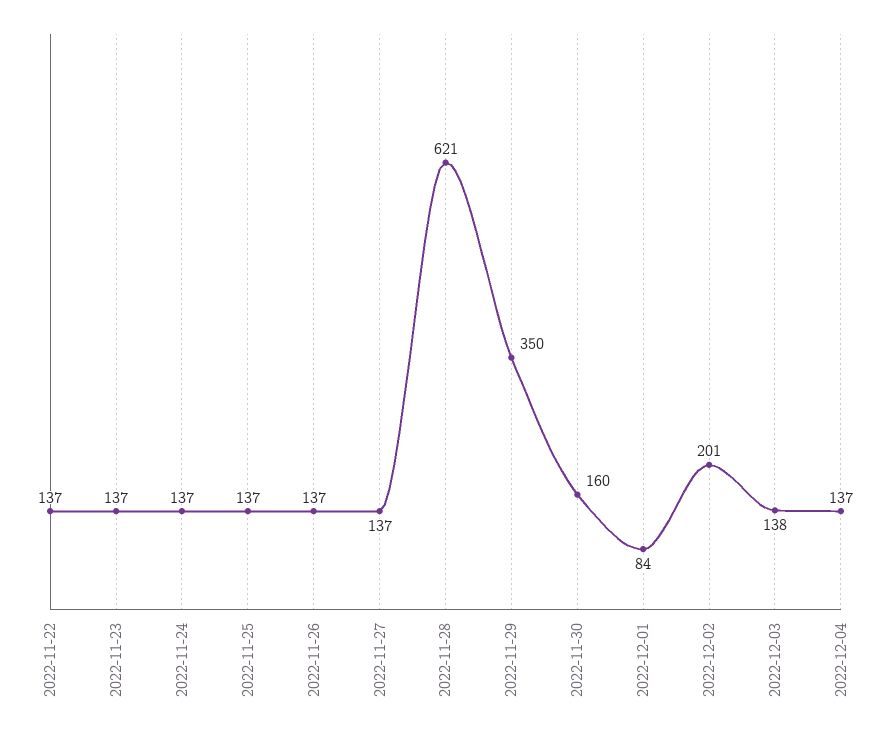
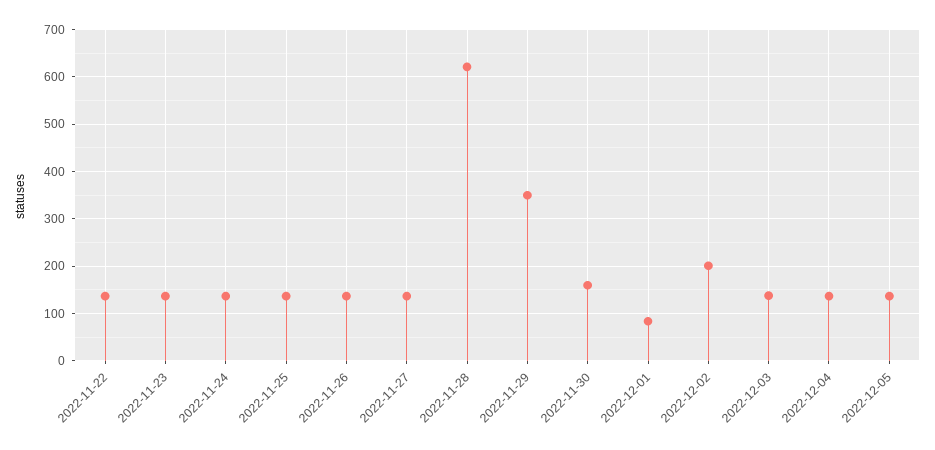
2022-12-05: none -> 140

